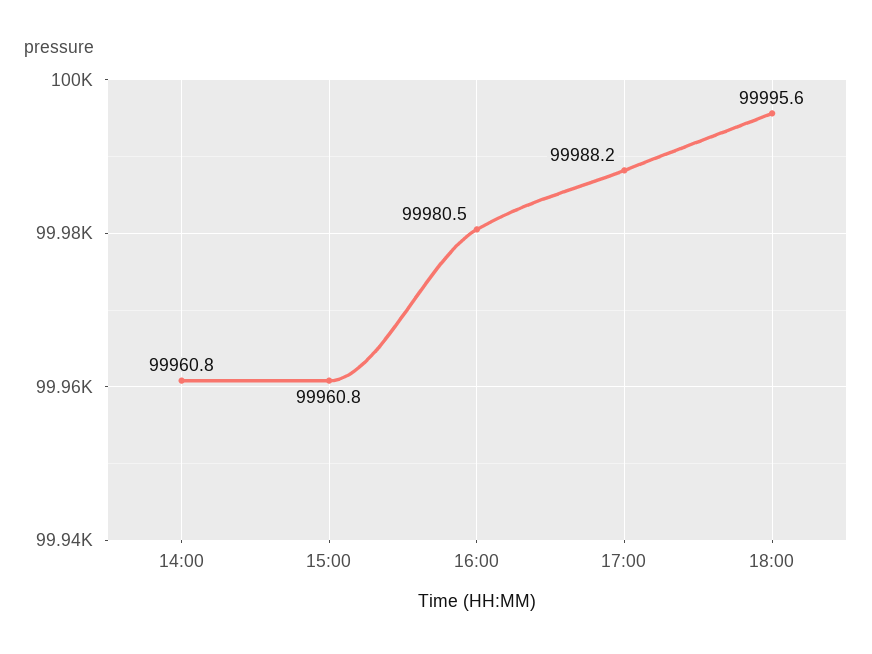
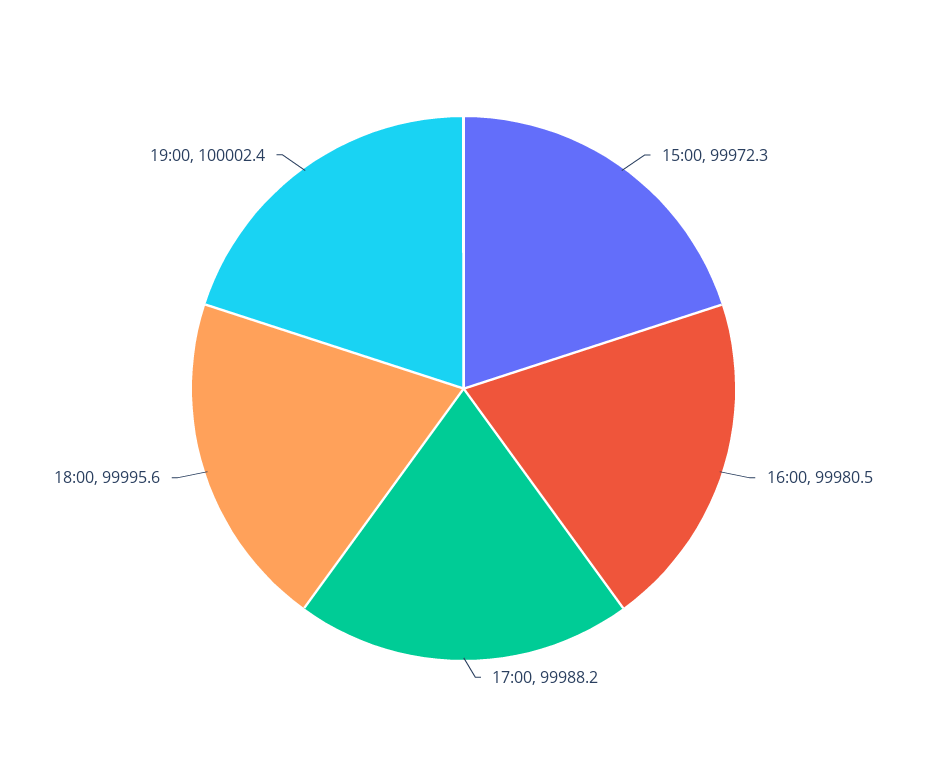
14:00: 99960.8 -> none
15:00: 99960.8 -> 99972.3
19:00: none -> 100002.4

